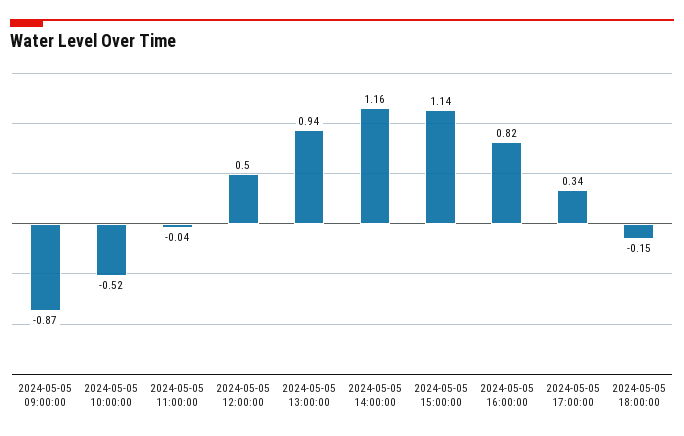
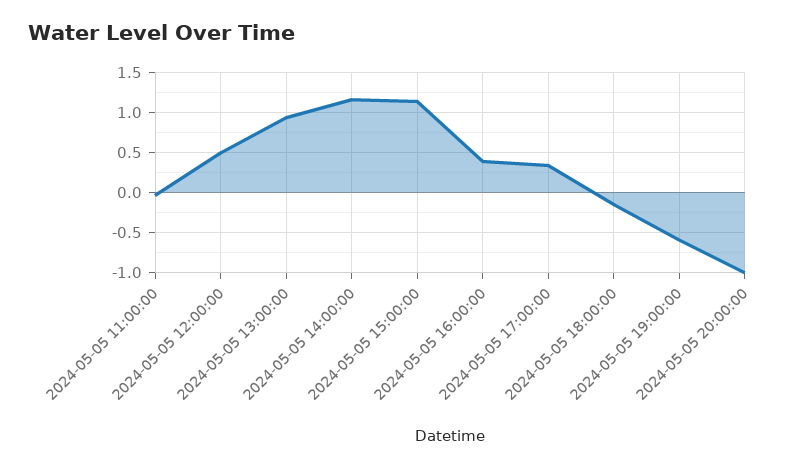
2024-05-05 09:00:00: -0.87 -> none
2024-05-05 10:00:00: -0.52 -> none
2024-05-05 16:00:00: 0.82 -> 0.4
2024-05-05 19:00:00: none -> -0.6
2024-05-05 20:00:00: none -> -1

